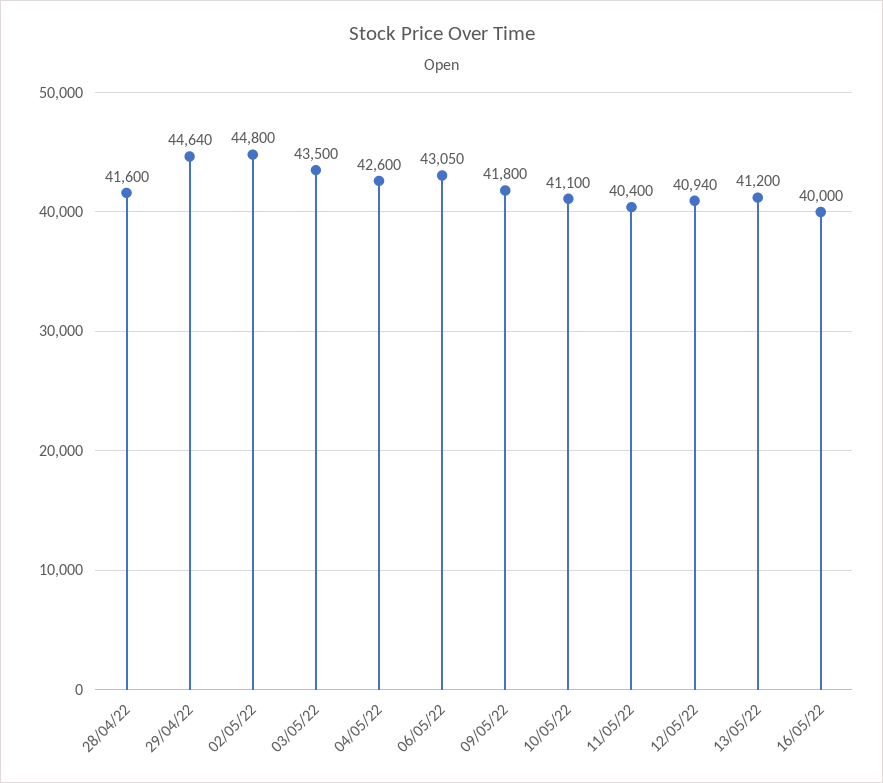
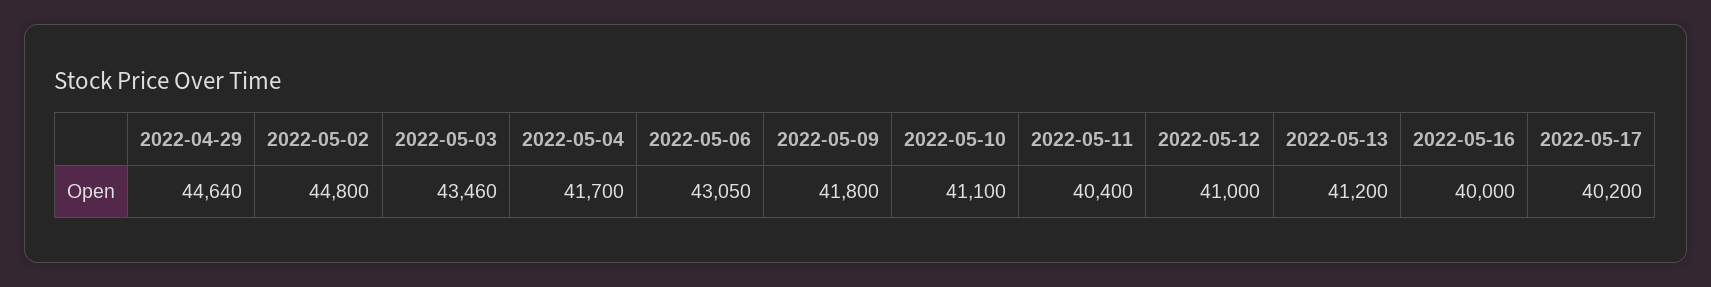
28/04/22: 41600 -> none
03/05/22: 43500 -> 43460
04/05/22: 42600 -> 41700
12/05/22: 40940 -> 41000
2022-05-17: none -> 40200

